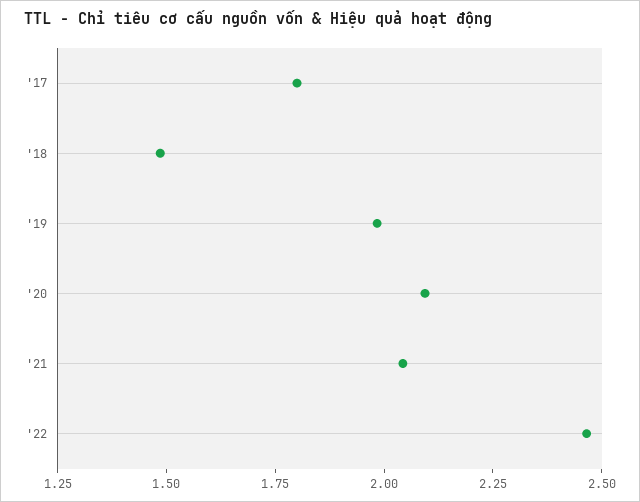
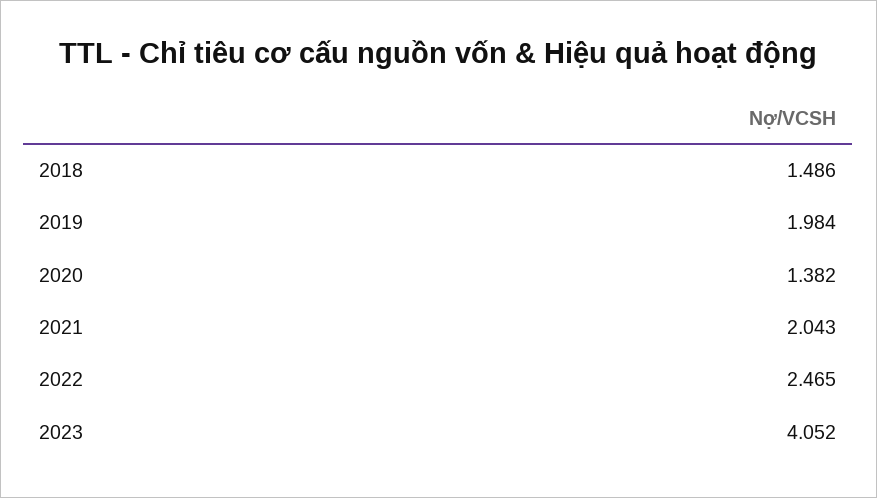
'17: 1.8 -> none
'20: 2.1 -> 1.382
2023: none -> 4.052

